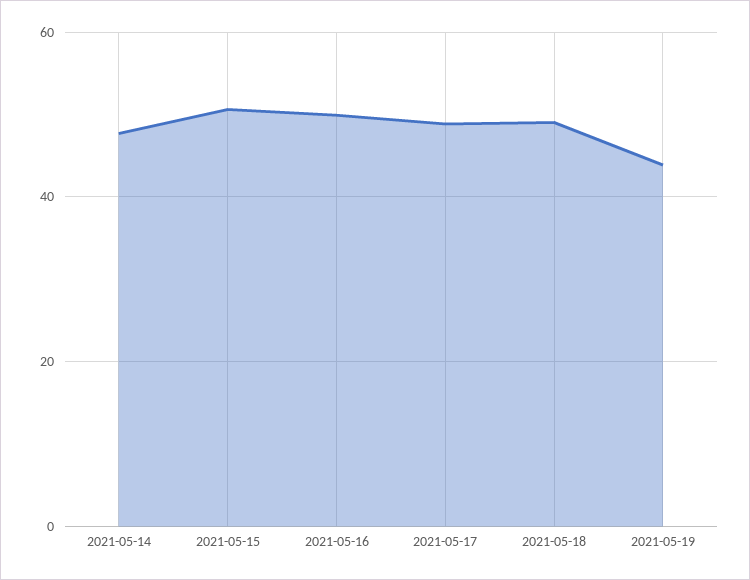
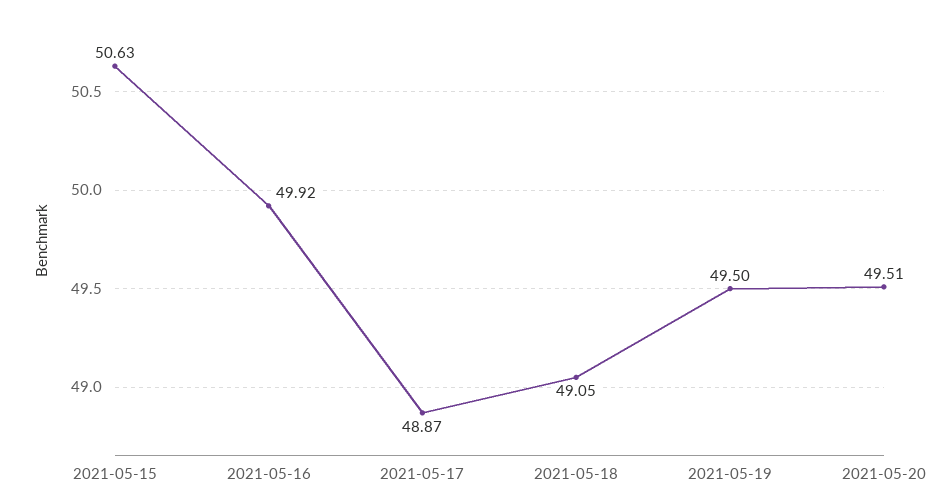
2021-05-14: 48 -> none
2021-05-19: 44 -> 49.5
2021-05-20: none -> 49.51

